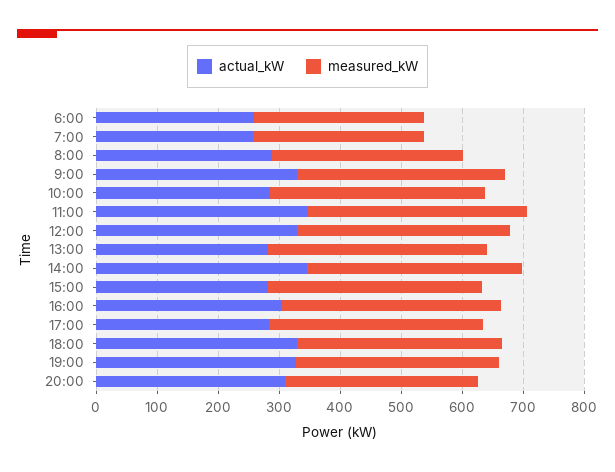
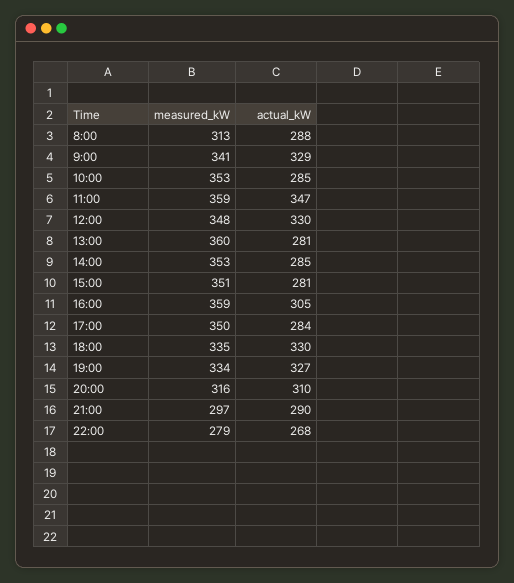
actual_kW, 6:00: 260 -> none
measured_kW, 6:00: 280 -> none
actual_kW, 7:00: 260 -> none
measured_kW, 7:00: 280 -> none
actual_kW, 14:00: 340 -> 285
measured_kW, 21:00: none -> 297
actual_kW, 21:00: none -> 290
measured_kW, 22:00: none -> 279
actual_kW, 22:00: none -> 268

